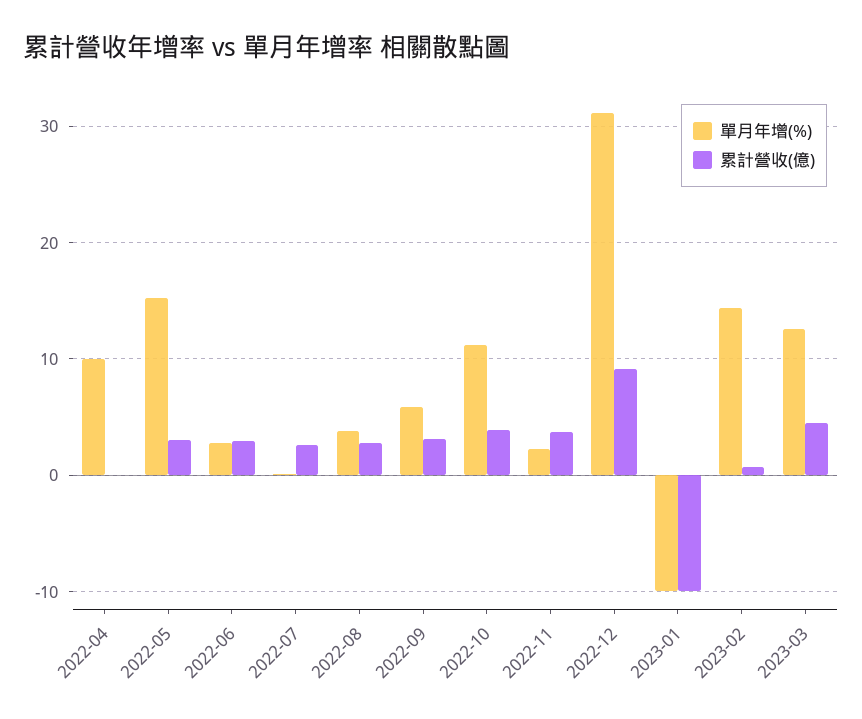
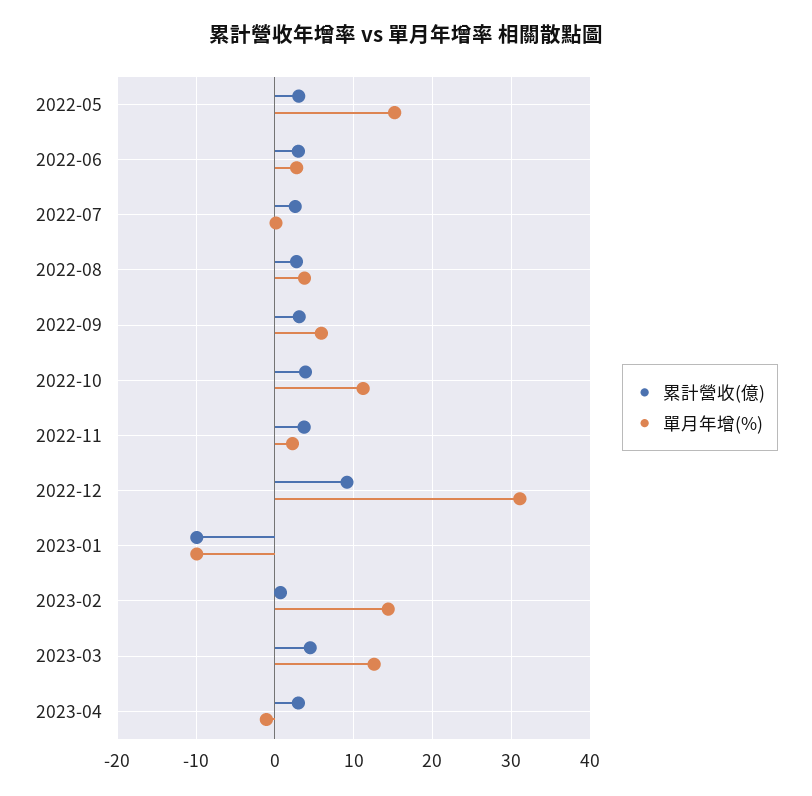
單月年增(%), 2022-04: 10 -> none
累計營收(億), 2022-04: 0 -> none
累計營收(億), 2023-04: none -> 3
單月年增(%), 2023-04: none -> -1

